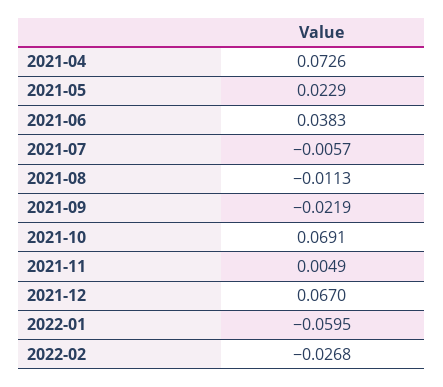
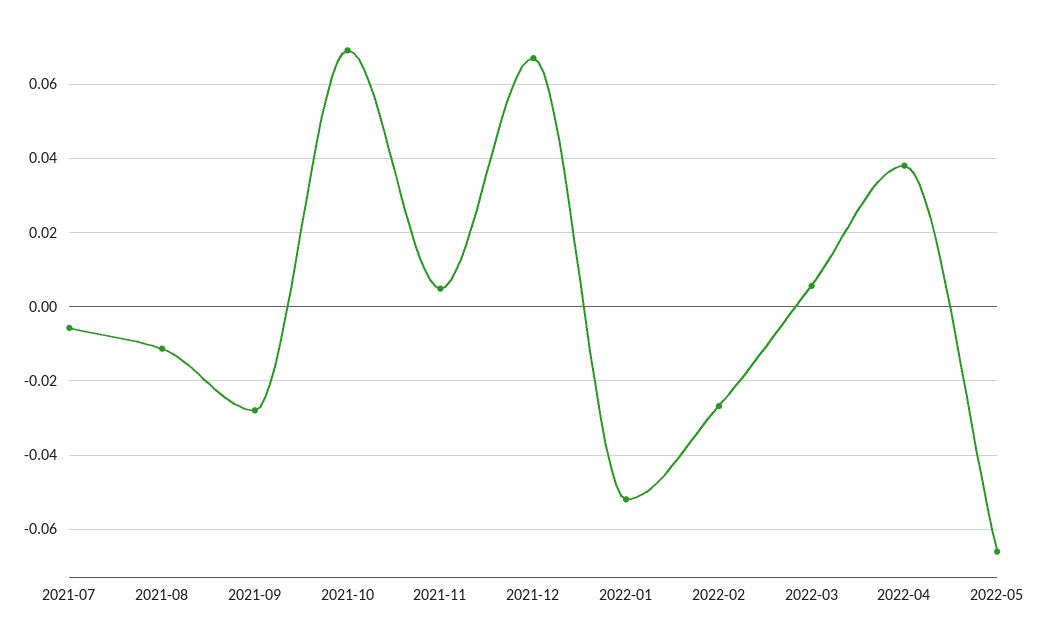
2021-04: 0.0726 -> none
2021-05: 0.0229 -> none
2021-06: 0.0383 -> none
2021-09: -0.0219 -> -0.028
2022-01: -0.0595 -> -0.052
2022-03: none -> 0.006
2022-04: none -> 0.038
2022-05: none -> -0.066

